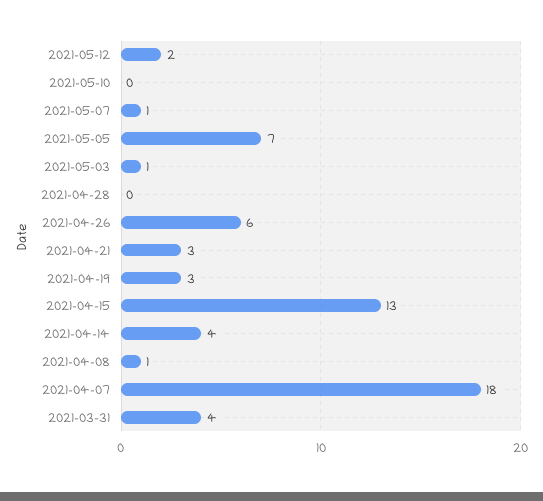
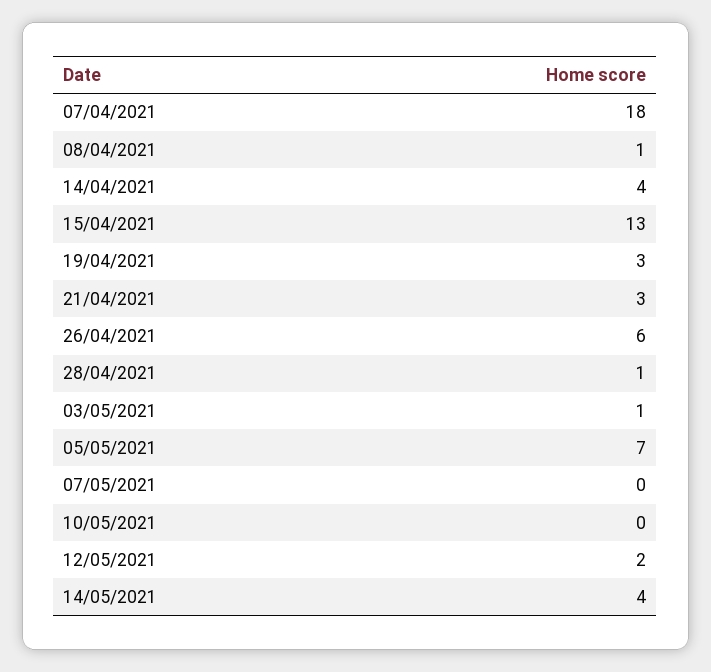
2021-05-07: 1 -> 0
2021-04-28: 0 -> 1
2021-03-31: 4 -> none
14/05/2021: none -> 4

